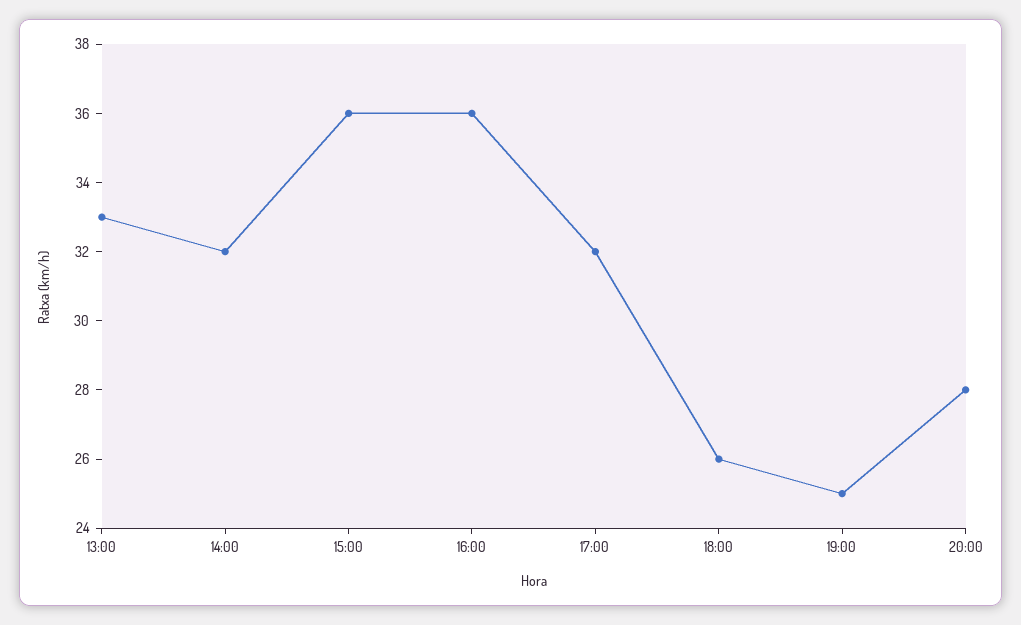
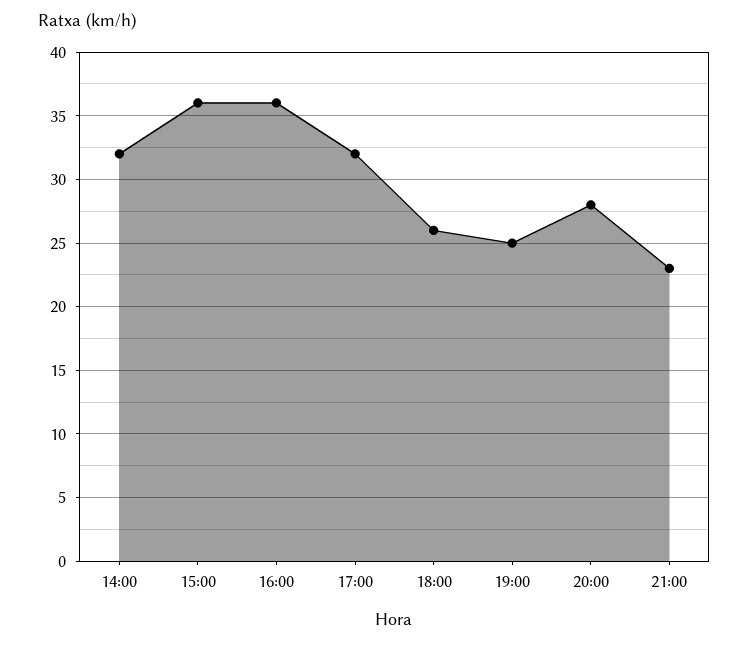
13:00: 33 -> none
21:00: none -> 23

